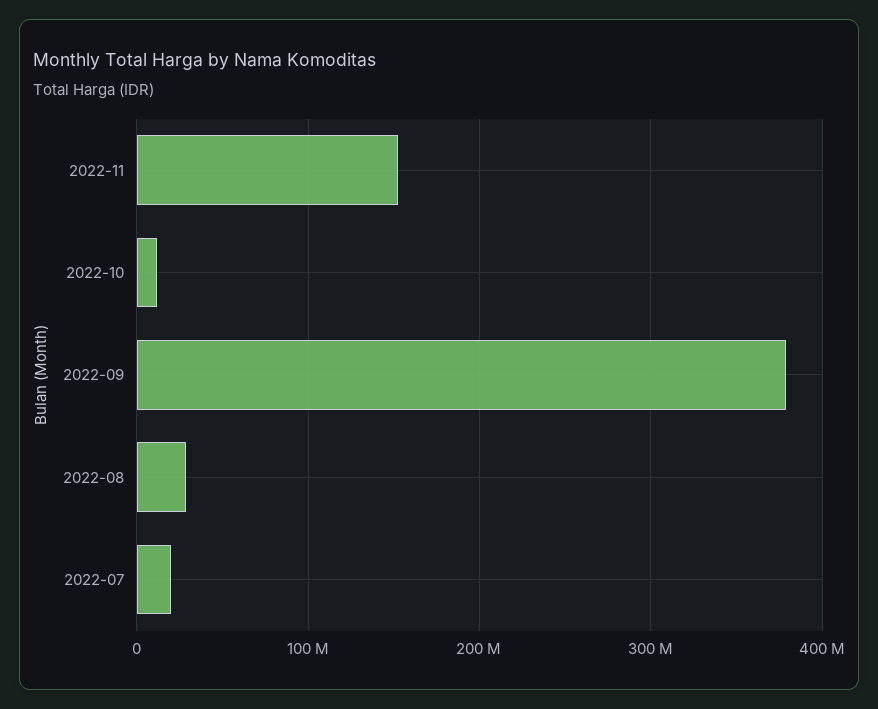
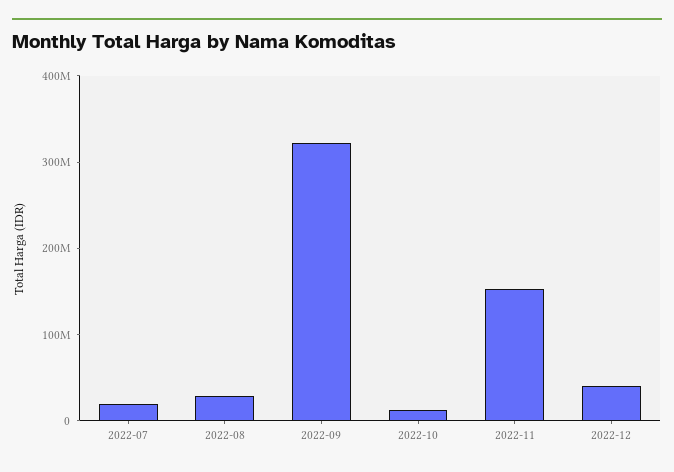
2022-09: 380000000 -> 320000000
2022-12: none -> 40000000

